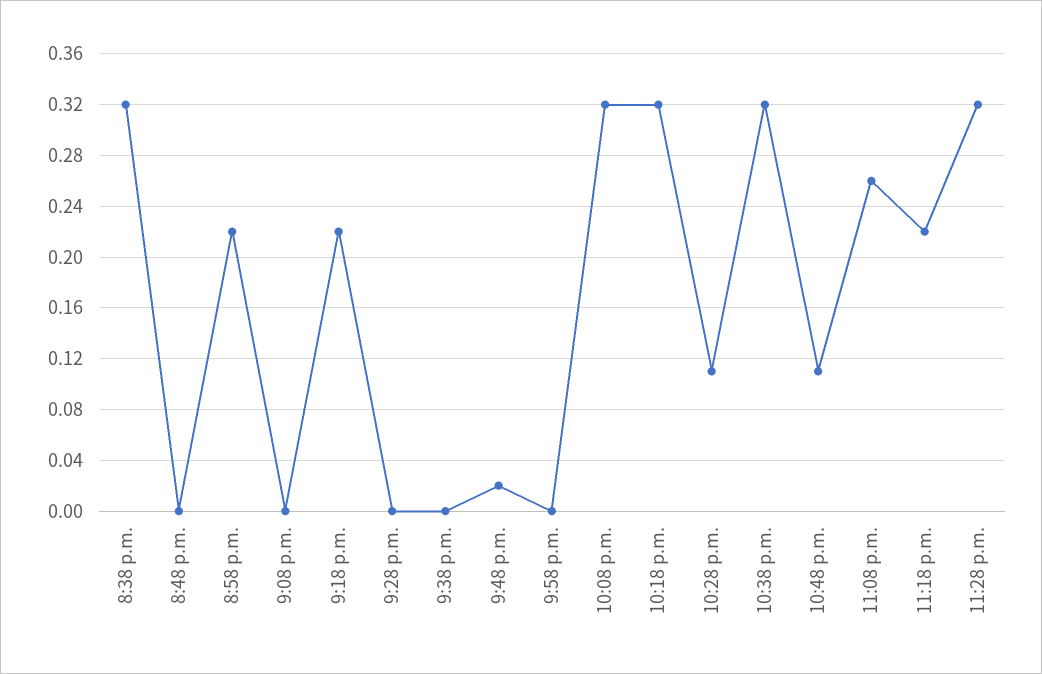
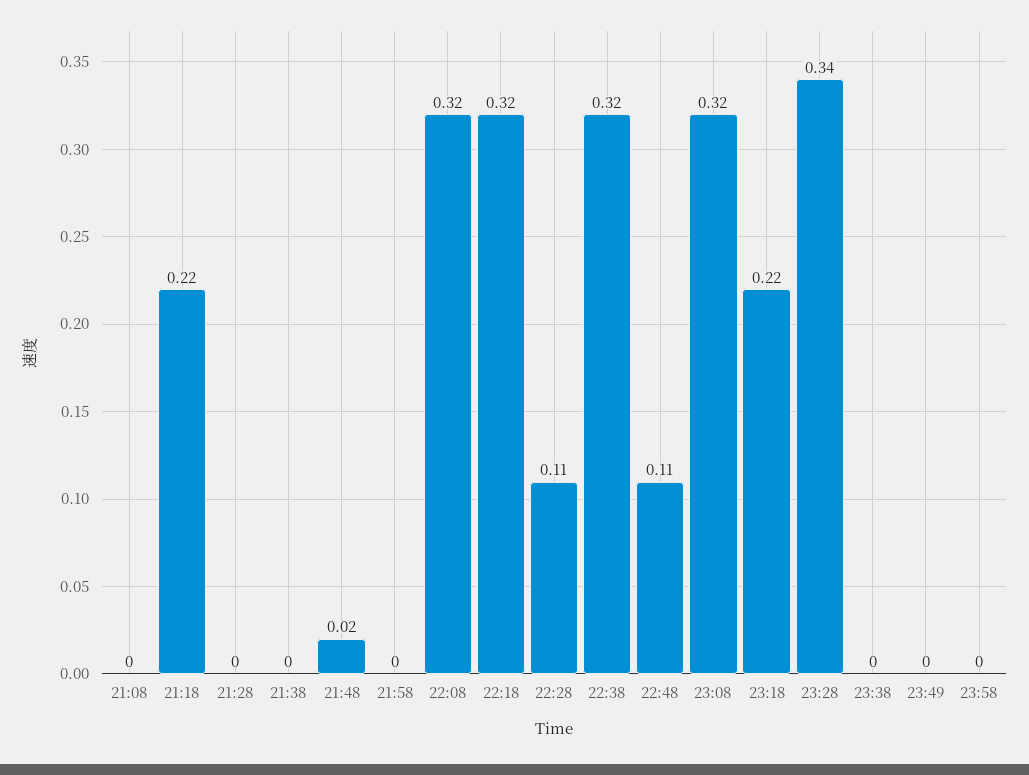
8:38 p.m.: 0.32 -> none
8:48 p.m.: 0 -> none
8:58 p.m.: 0.22 -> none
11:08 p.m.: 0.26 -> 0.32
11:28 p.m.: 0.32 -> 0.34
23:38: none -> 0
23:49: none -> 0
23:58: none -> 0

